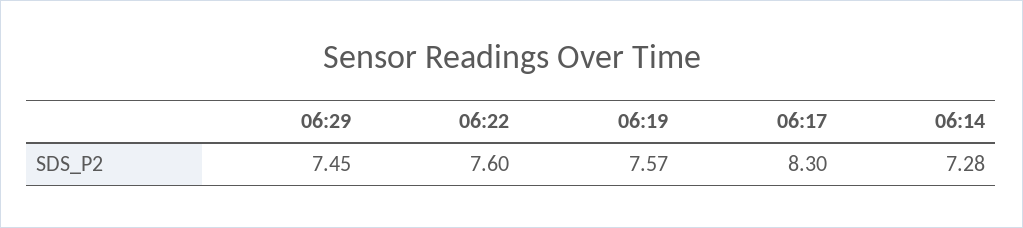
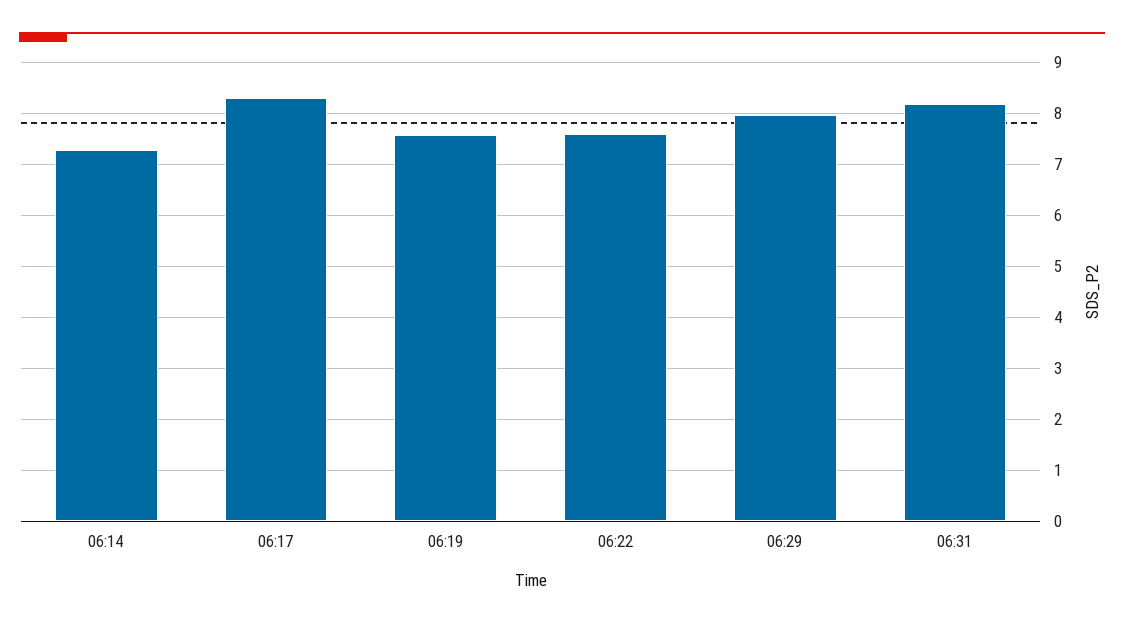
06:29: 7.45 -> 8
06:31: none -> 8.2

